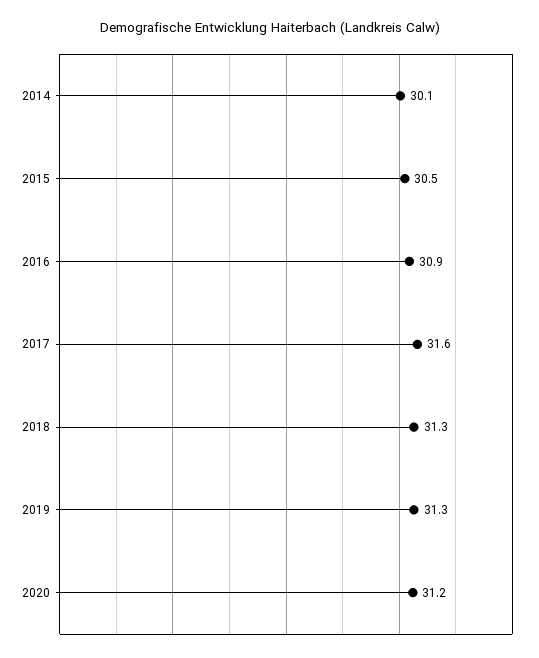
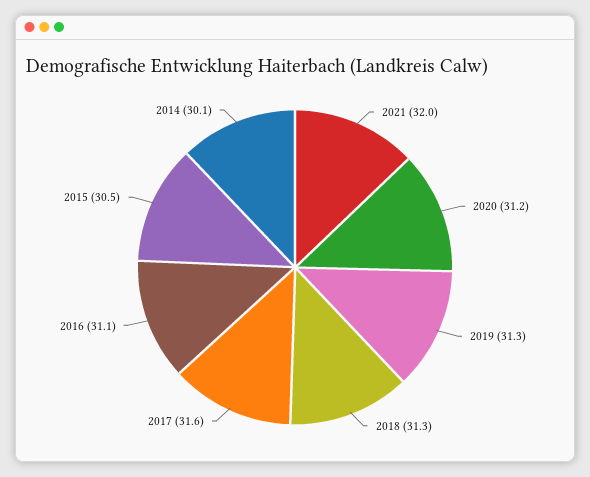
2016: 30.9 -> 31.1
2021: none -> 32

